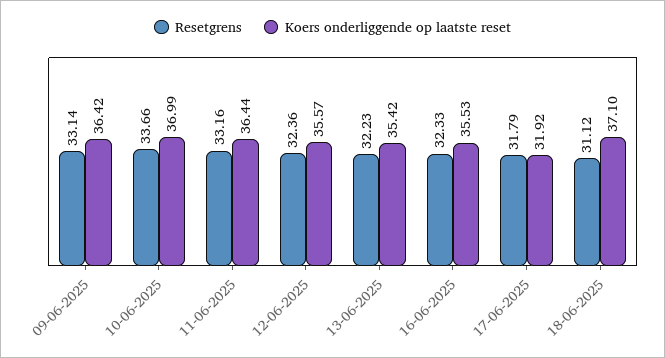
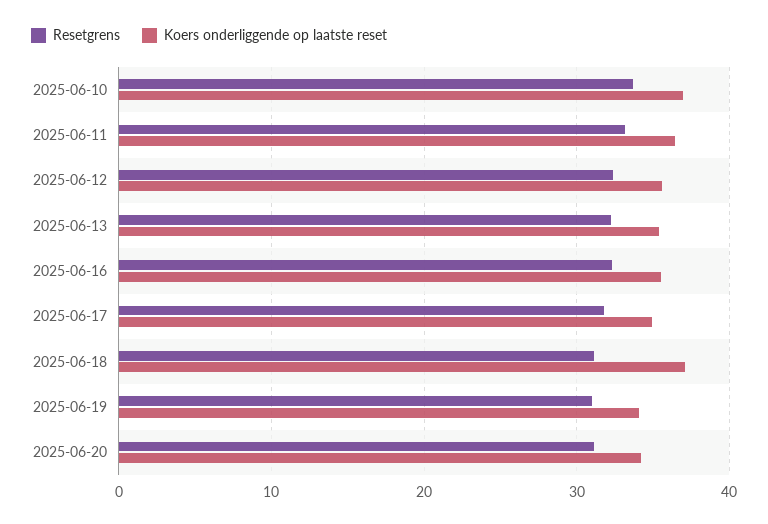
Resetgrens, 09-06-2025: 33.14 -> none
Koers onderliggende op laatste reset, 09-06-2025: 36.42 -> none
Koers onderliggende op laatste reset, 17-06-2025: 31.92 -> 35
Resetgrens, 2025-06-19: none -> 31
Koers onderliggende op laatste reset, 2025-06-19: none -> 34
Resetgrens, 2025-06-20: none -> 31
Koers onderliggende op laatste reset, 2025-06-20: none -> 34

